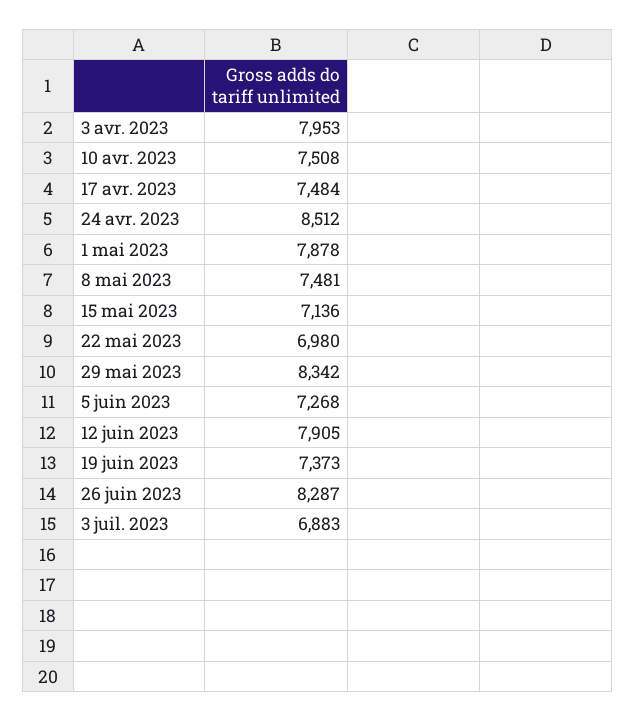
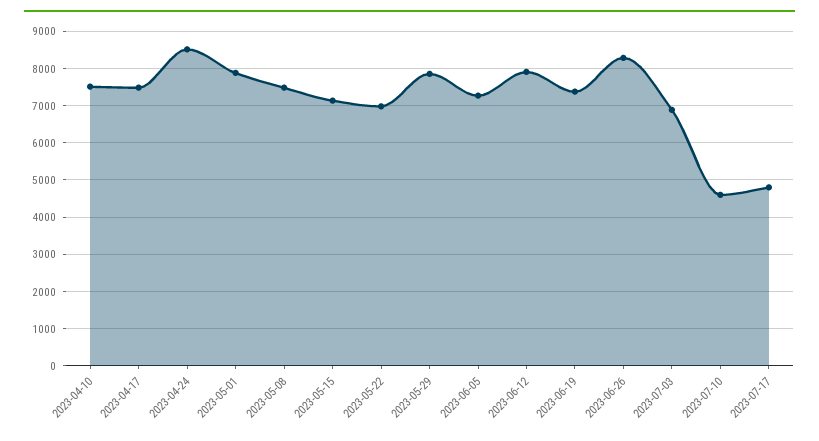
3 avr. 2023: 7953 -> none
29 mai 2023: 8342 -> 7800
2023-07-10: none -> 4600
2023-07-17: none -> 4800

